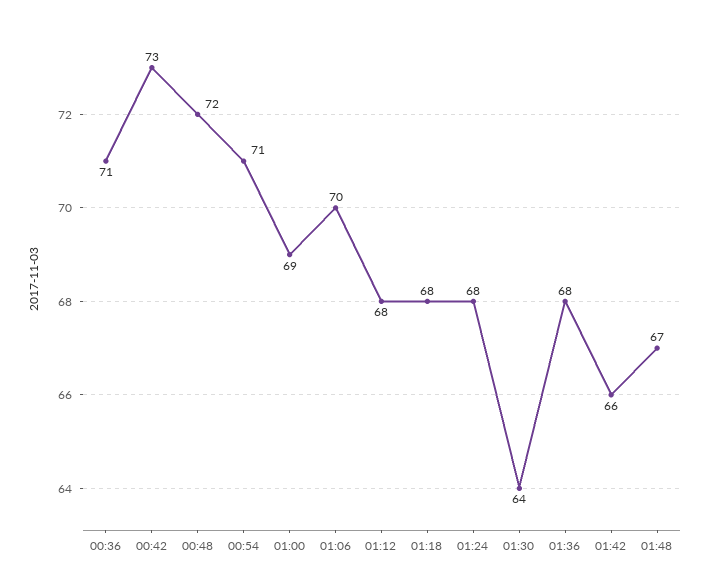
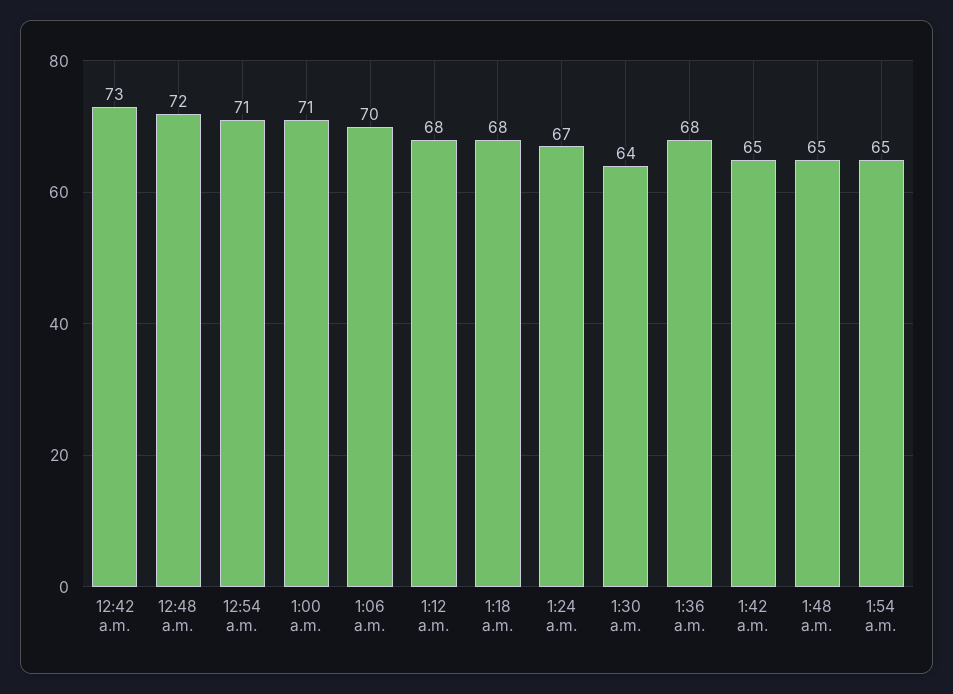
00:36: 71 -> none
01:00: 69 -> 71
01:24: 68 -> 67
01:42: 66 -> 65
01:48: 67 -> 65
1:54 a.m.: none -> 65

